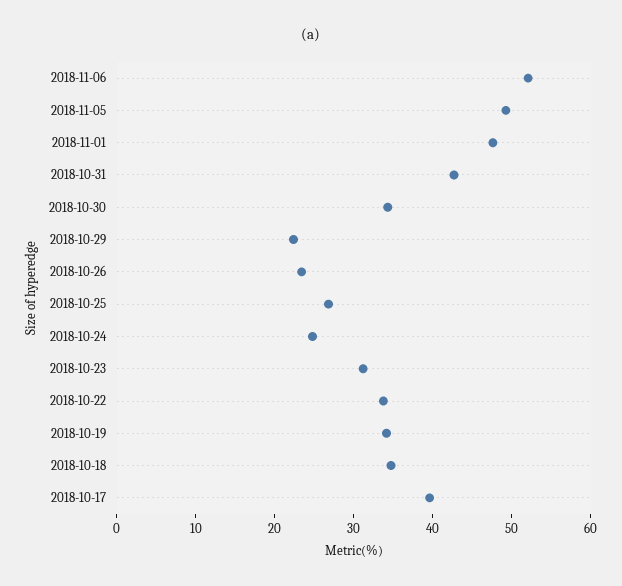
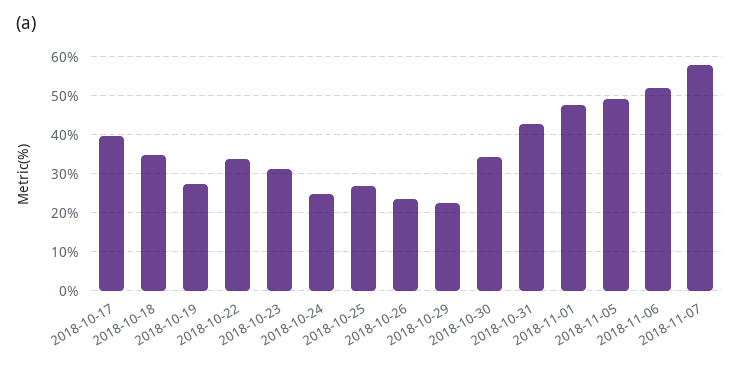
2018-10-19: 34 -> 28
2018-11-07: none -> 58

